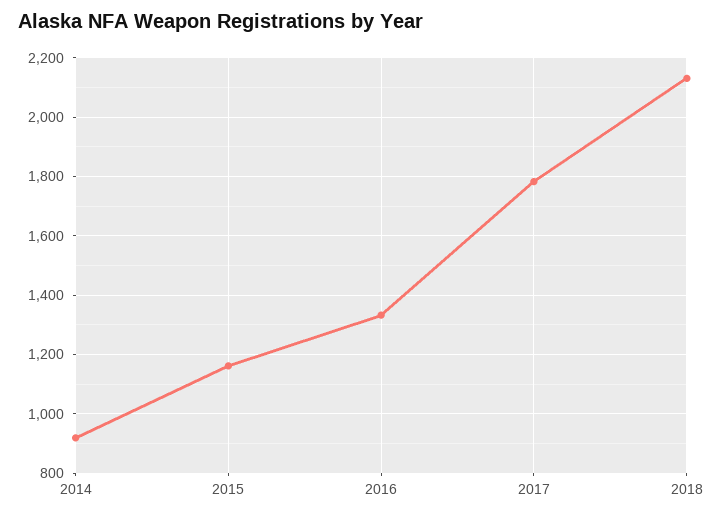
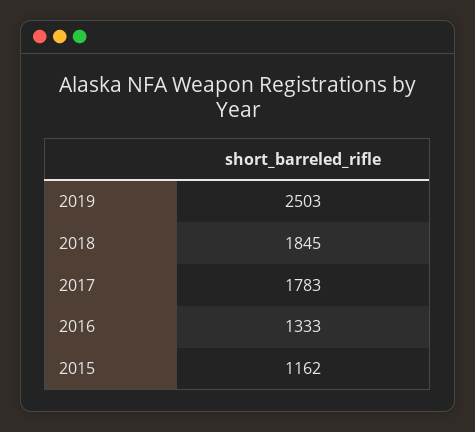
2014: 925 -> none
2018: 2125 -> 1845
2019: none -> 2503

